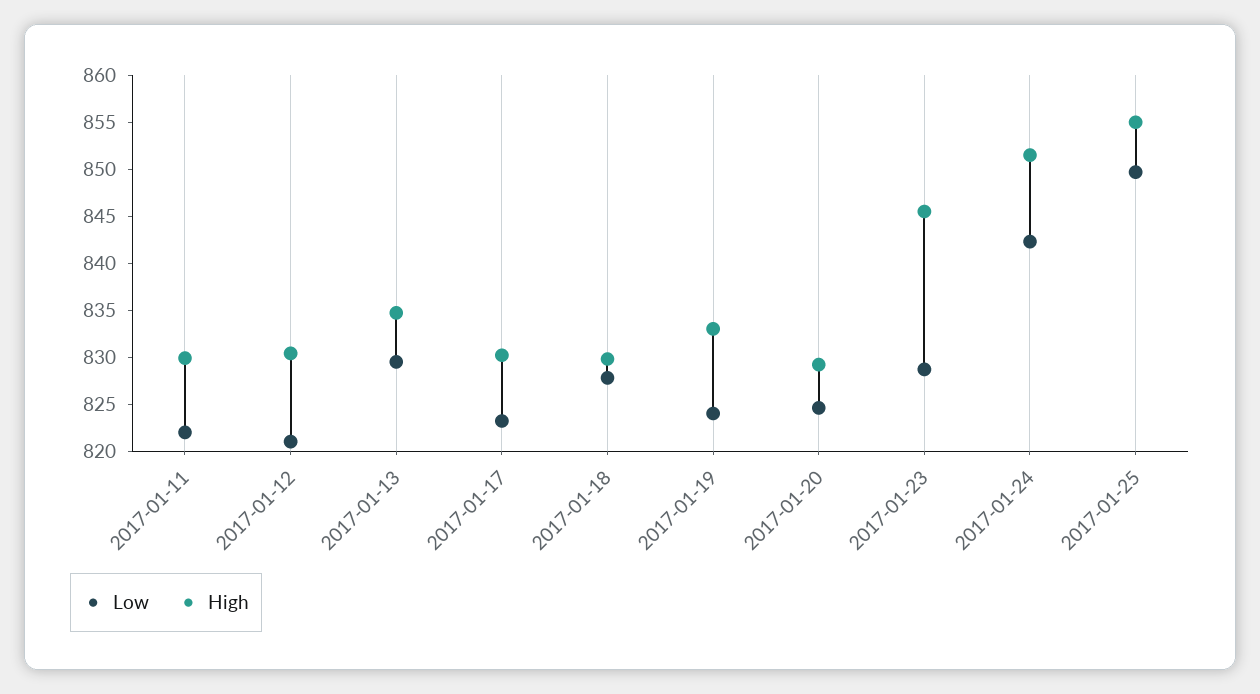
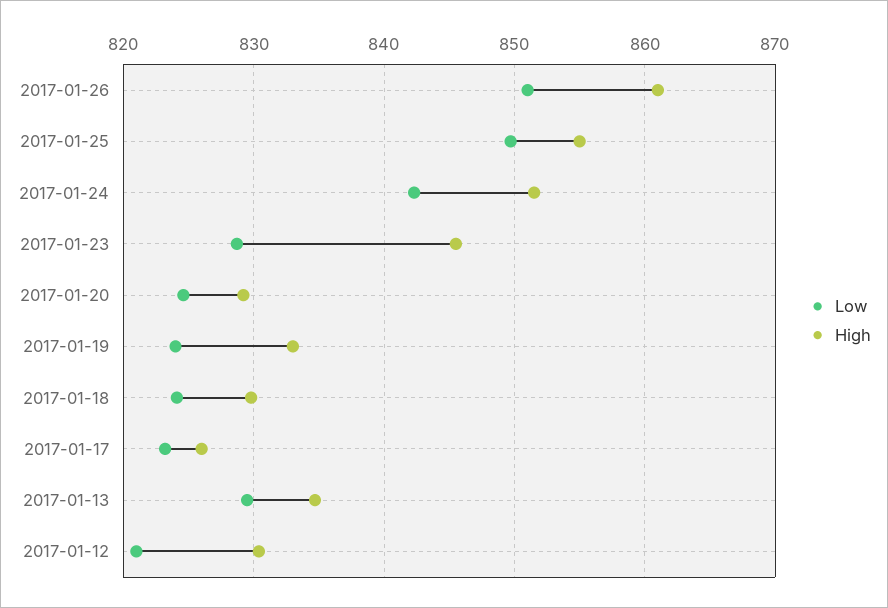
Low, 2017-01-11: 822 -> none
High, 2017-01-11: 830 -> none
High, 2017-01-17: 830 -> 826
Low, 2017-01-18: 828 -> 824
Low, 2017-01-26: none -> 851
High, 2017-01-26: none -> 861

